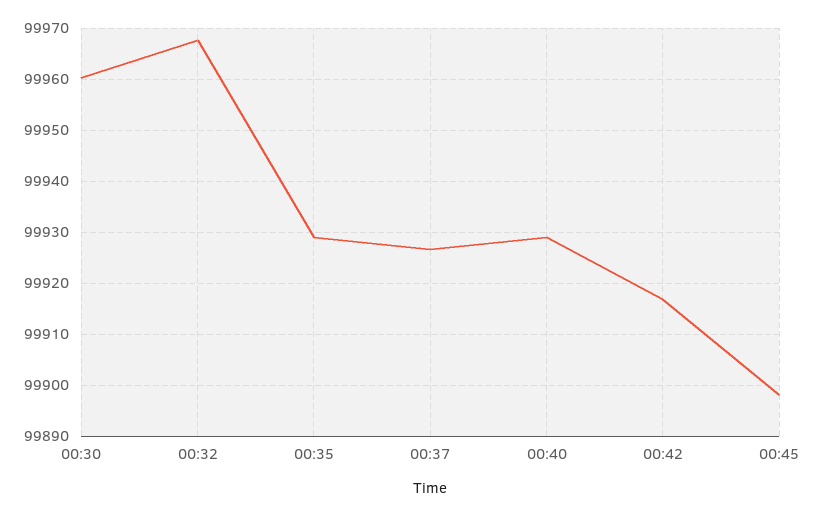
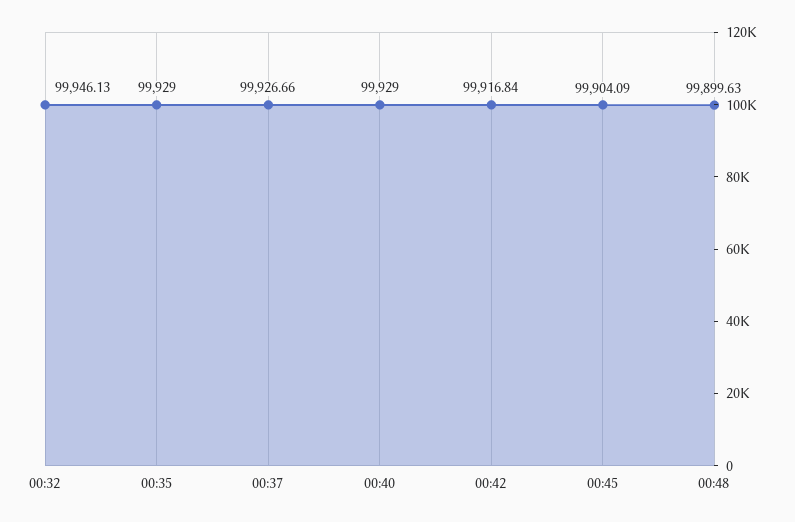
00:30: 99960 -> none
00:32: 99968 -> 99946.13
00:45: 99898 -> 99904.09
00:48: none -> 99899.63

